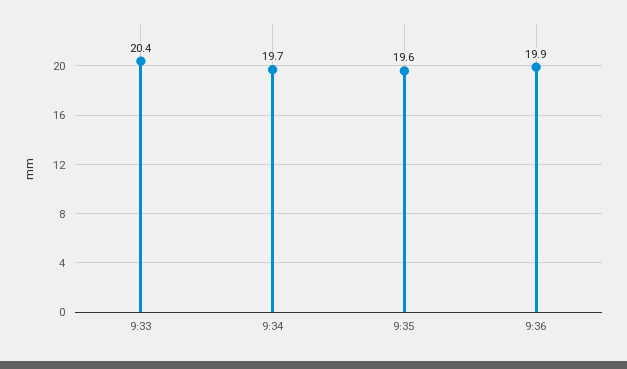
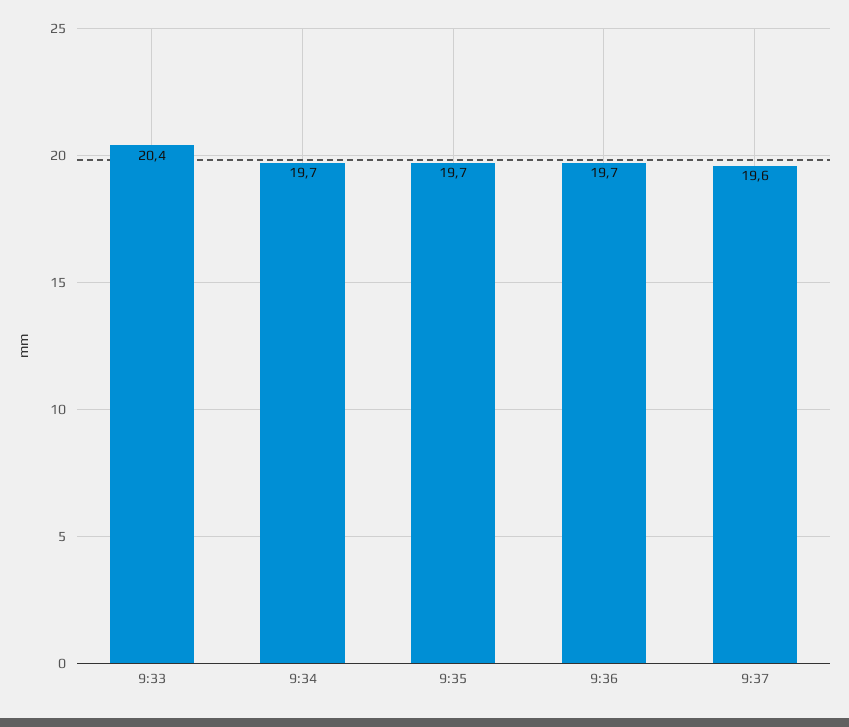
9:35: 19.6 -> 19.7
9:36: 19.9 -> 19.7
9:37: none -> 19.6

